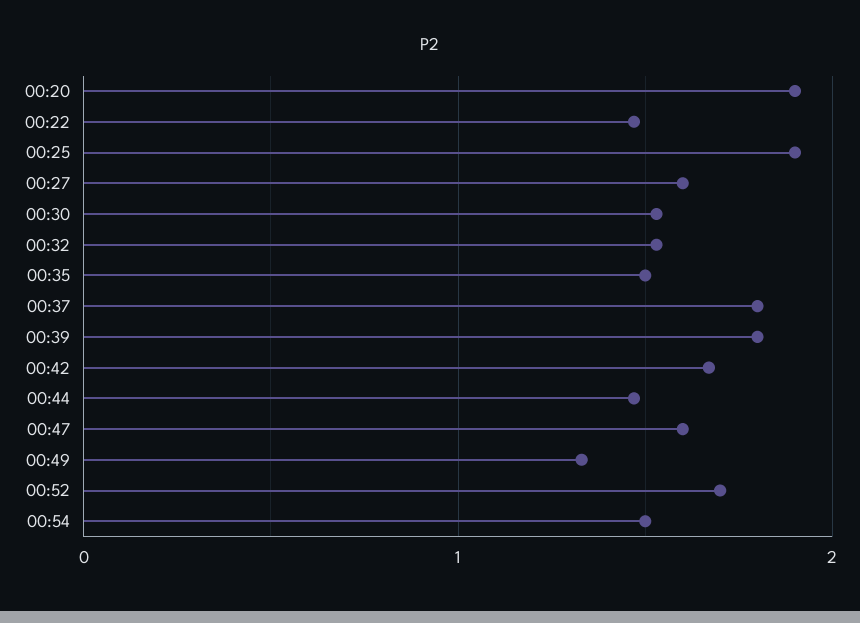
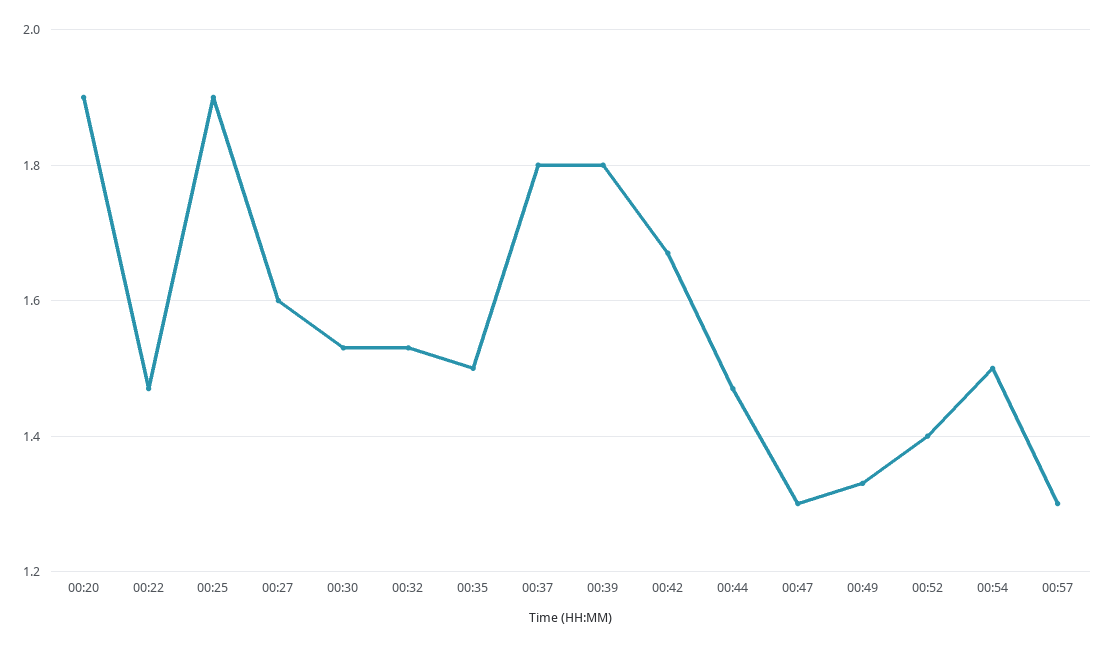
00:47: 1.6 -> 1.3
00:52: 1.7 -> 1.4
00:57: none -> 1.3

